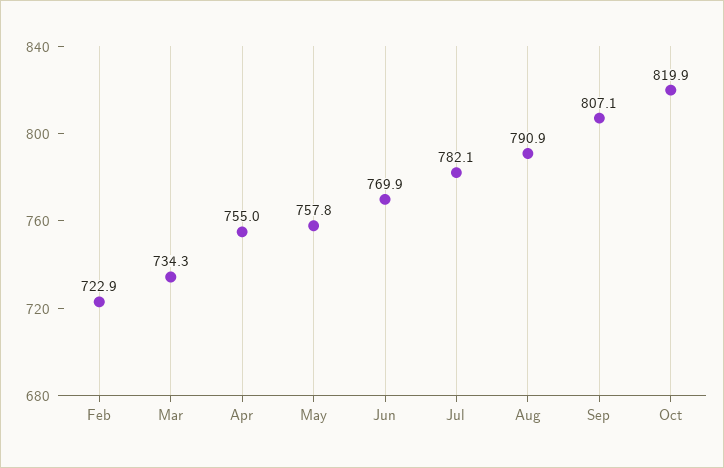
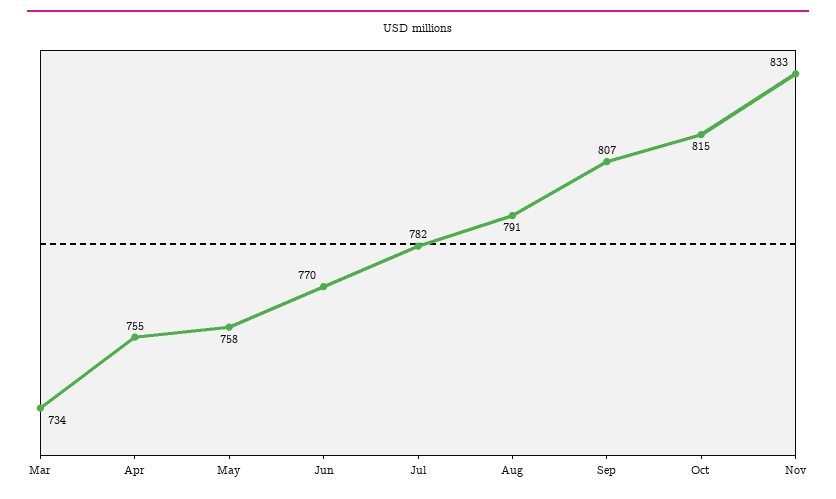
Feb: 722.9 -> none
Oct: 819.9 -> 815
Nov: none -> 833

